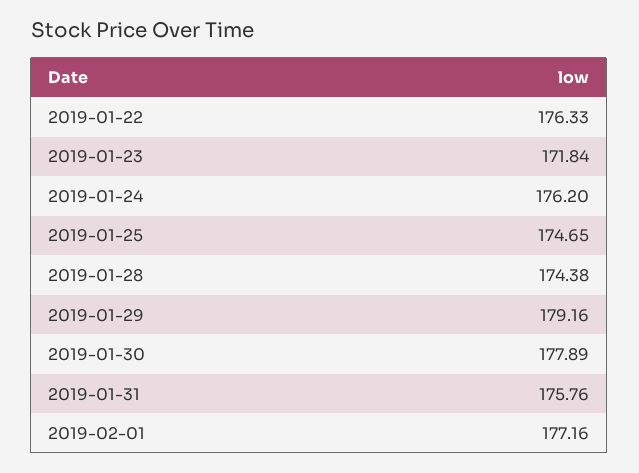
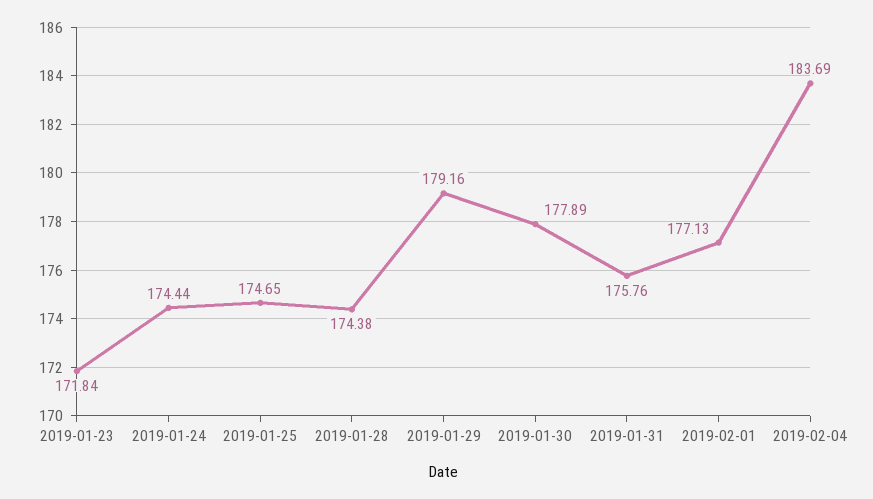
2019-01-22: 176.33 -> none
2019-01-24: 176.2 -> 174.44
2019-02-01: 177.16 -> 177.13
2019-02-04: none -> 183.69

